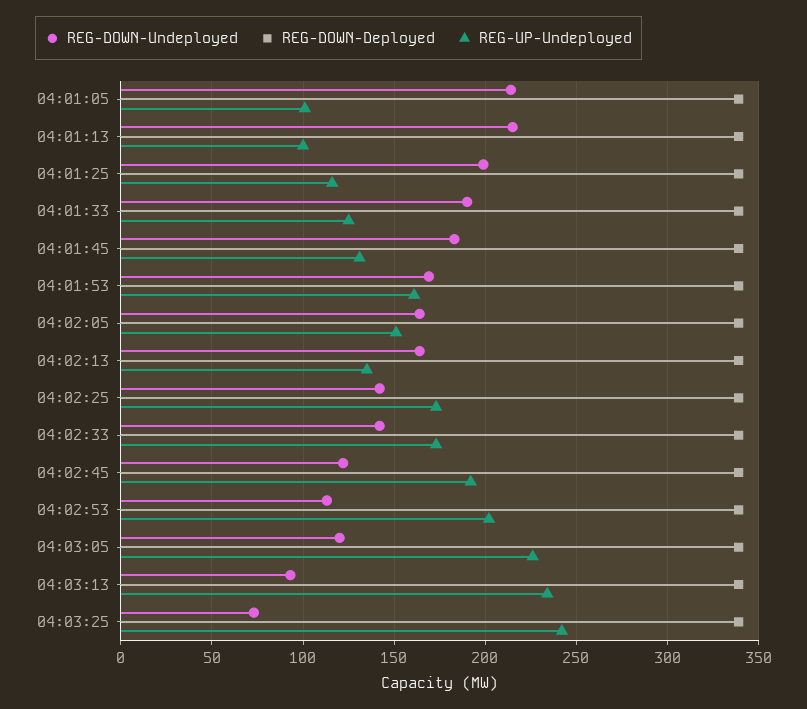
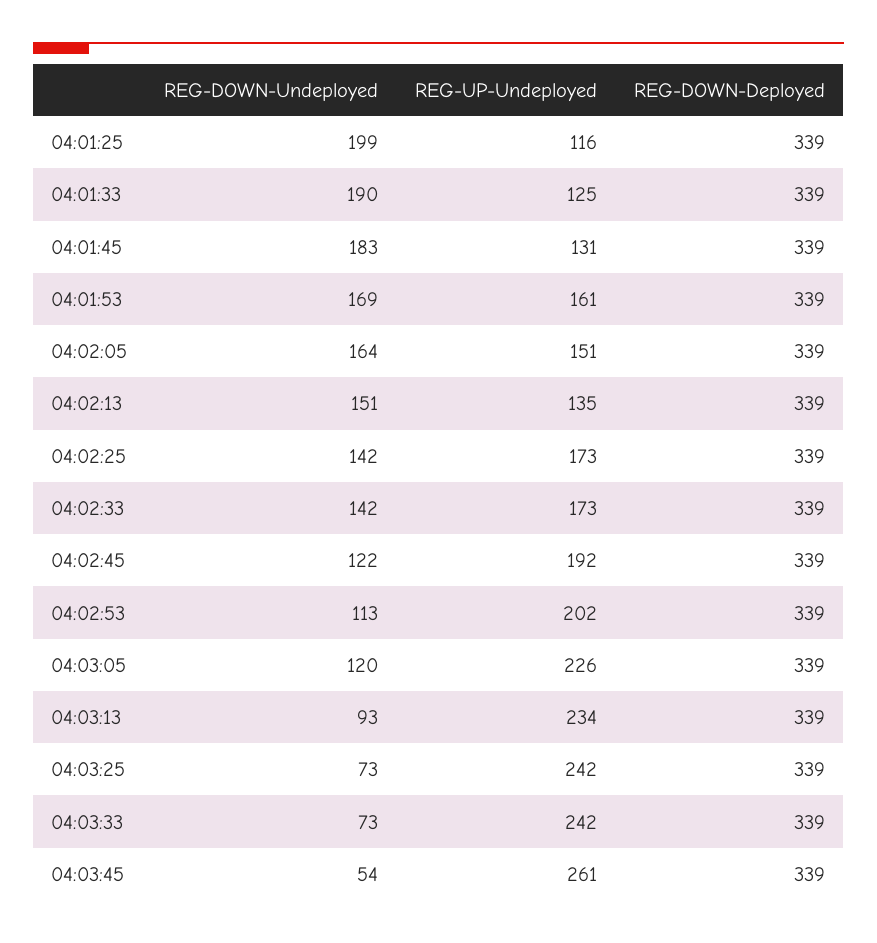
REG-DOWN-Undeployed, 04:01:05: 215 -> none
REG-DOWN-Deployed, 04:01:05: 340 -> none
REG-UP-Undeployed, 04:01:05: 100 -> none
REG-DOWN-Undeployed, 04:01:13: 215 -> none
REG-DOWN-Deployed, 04:01:13: 340 -> none
REG-UP-Undeployed, 04:01:13: 100 -> none
REG-DOWN-Undeployed, 04:02:13: 165 -> 151
REG-DOWN-Undeployed, 04:03:33: none -> 73
REG-UP-Undeployed, 04:03:33: none -> 242
REG-DOWN-Deployed, 04:03:33: none -> 339
REG-DOWN-Undeployed, 04:03:45: none -> 54
REG-UP-Undeployed, 04:03:45: none -> 261
REG-DOWN-Deployed, 04:03:45: none -> 339

